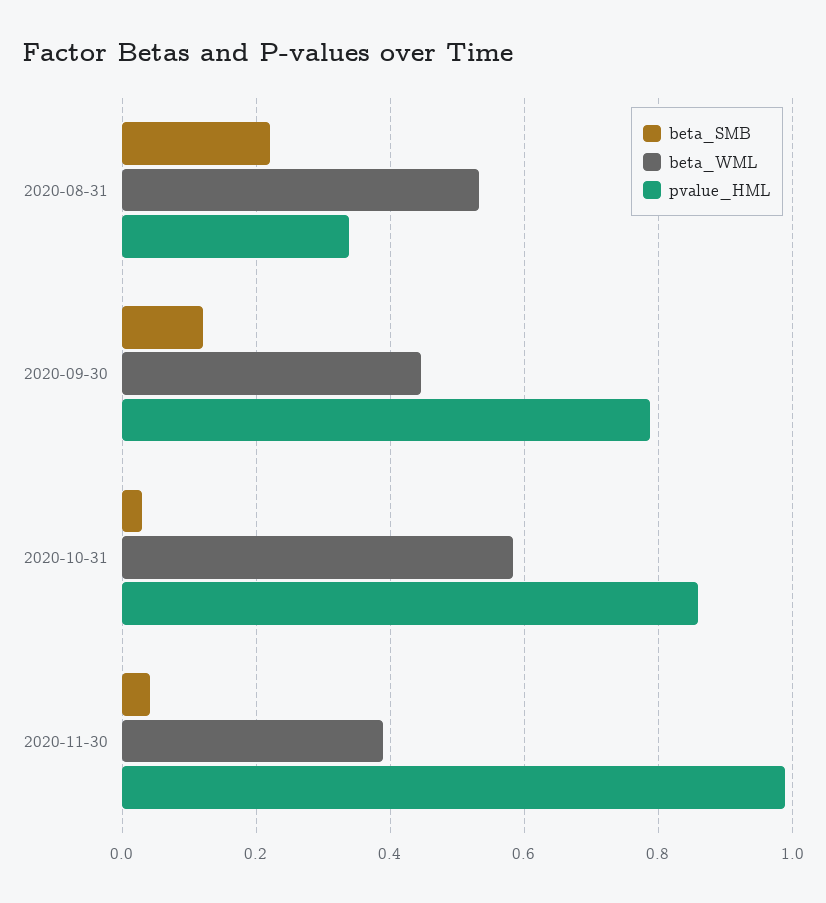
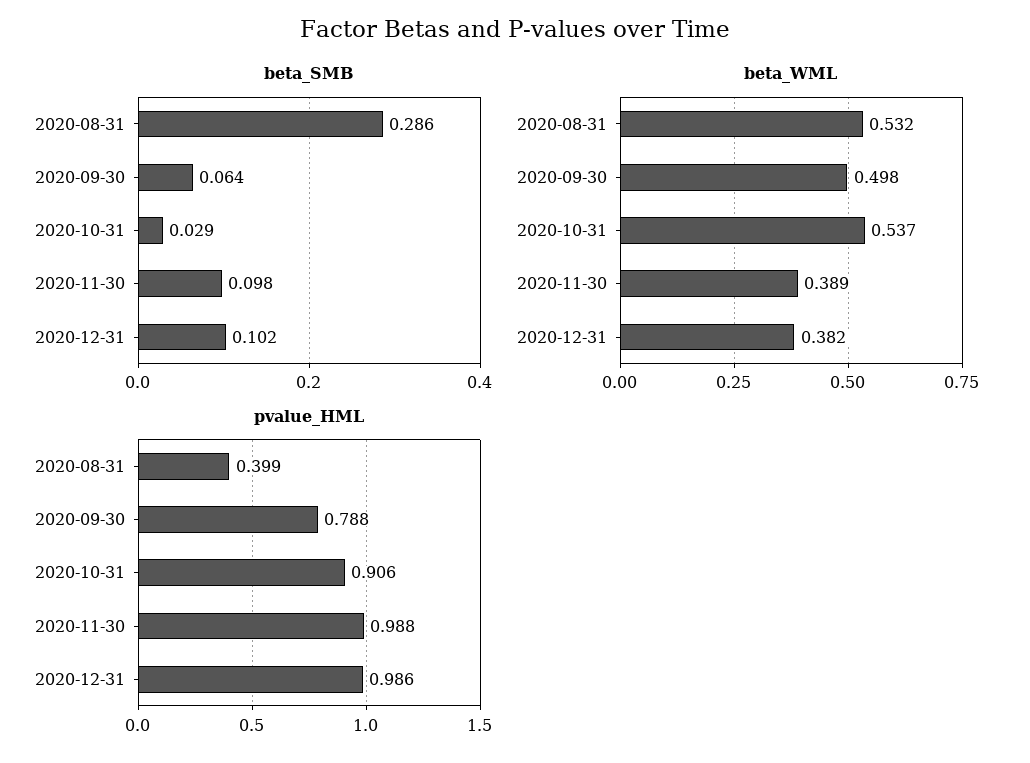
beta_SMB, 2020-08-31: 0.22 -> 0.286
pvalue_HML, 2020-08-31: 0.34 -> 0.399
beta_SMB, 2020-09-30: 0.12 -> 0.064
beta_WML, 2020-09-30: 0.44 -> 0.498
beta_WML, 2020-10-31: 0.58 -> 0.537
pvalue_HML, 2020-10-31: 0.86 -> 0.906
beta_SMB, 2020-11-30: 0.04 -> 0.098
beta_SMB, 2020-12-31: none -> 0.102
beta_WML, 2020-12-31: none -> 0.382
pvalue_HML, 2020-12-31: none -> 0.986

